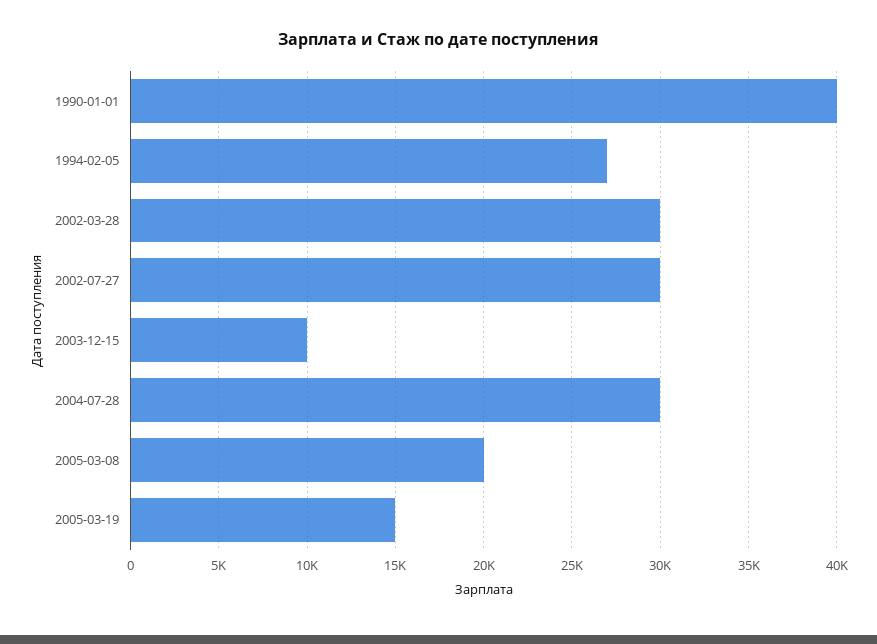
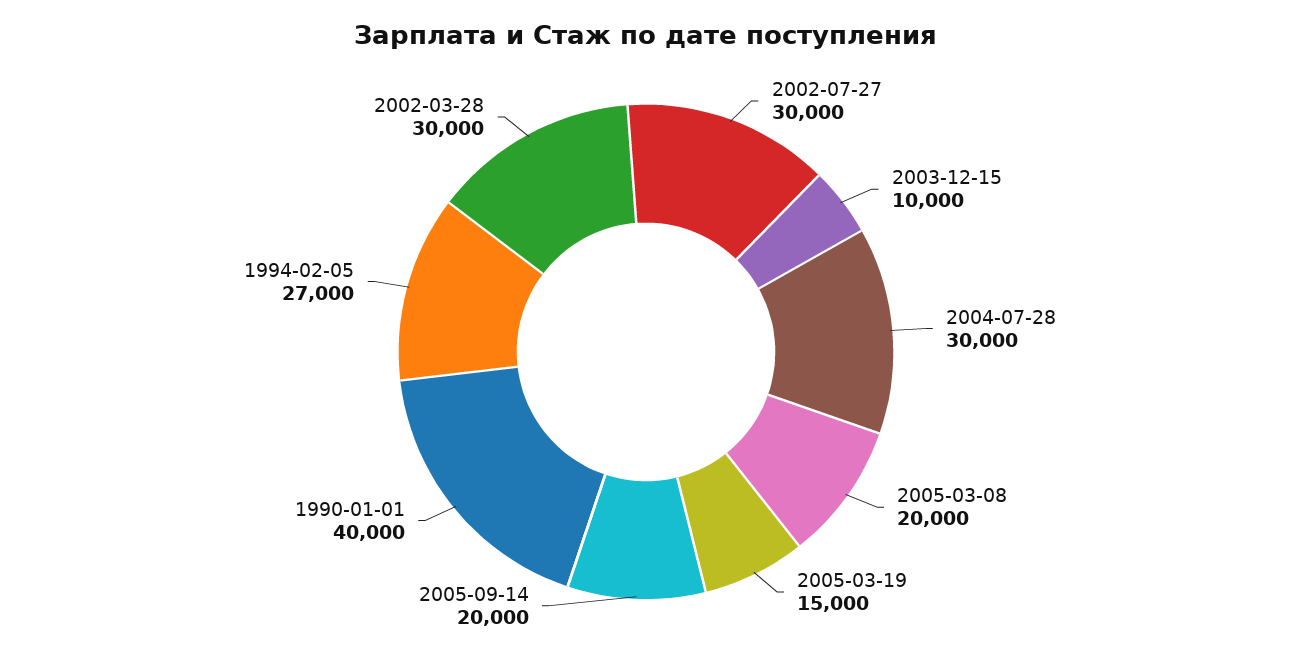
2005-09-14: none -> 20000

